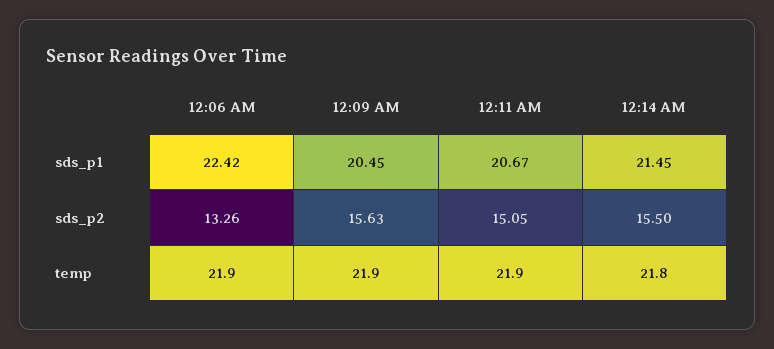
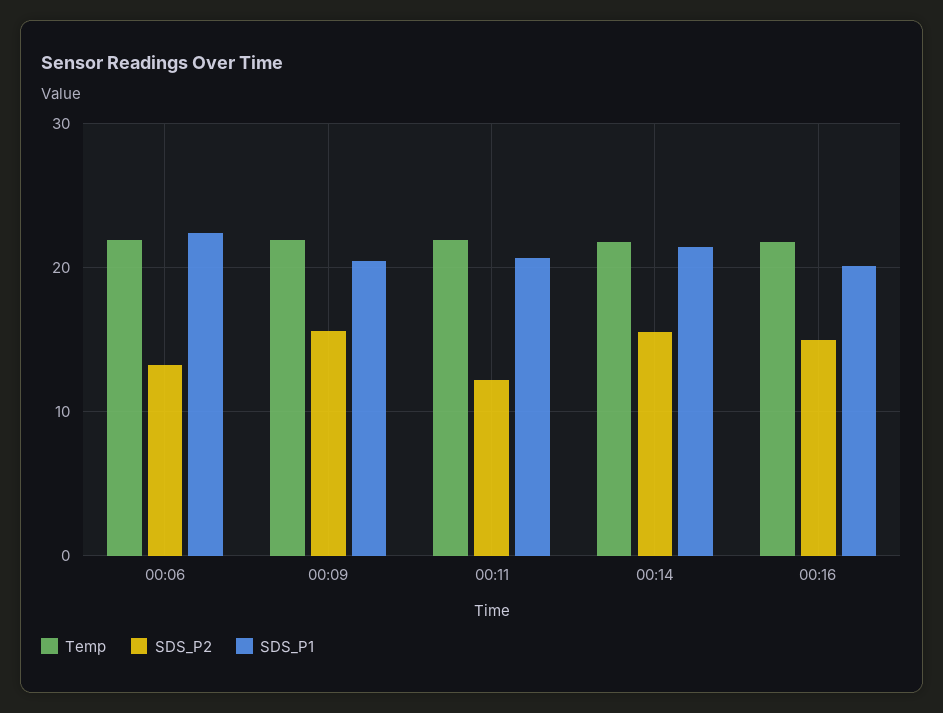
sds_p2, 12:11 AM: 15.05 -> 12
temp, 00:16: none -> 22
sds_p2, 00:16: none -> 15
sds_p1, 00:16: none -> 20

